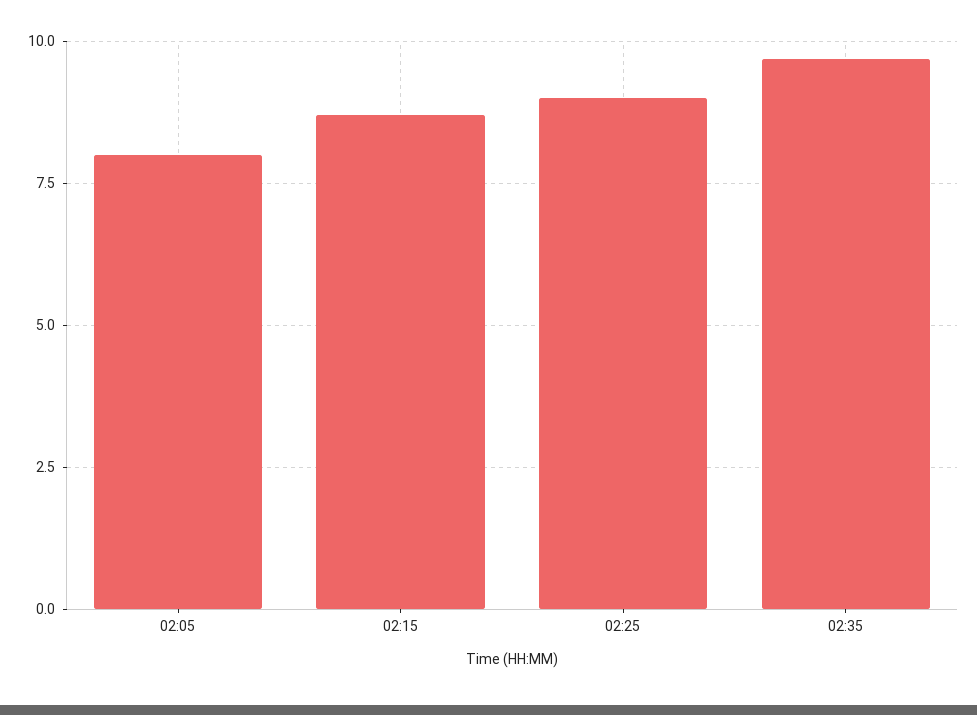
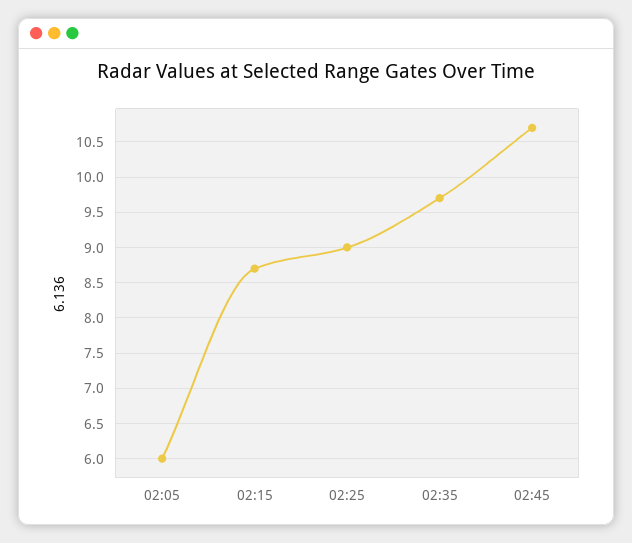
02:05: 8 -> 6
02:45: none -> 10.7

